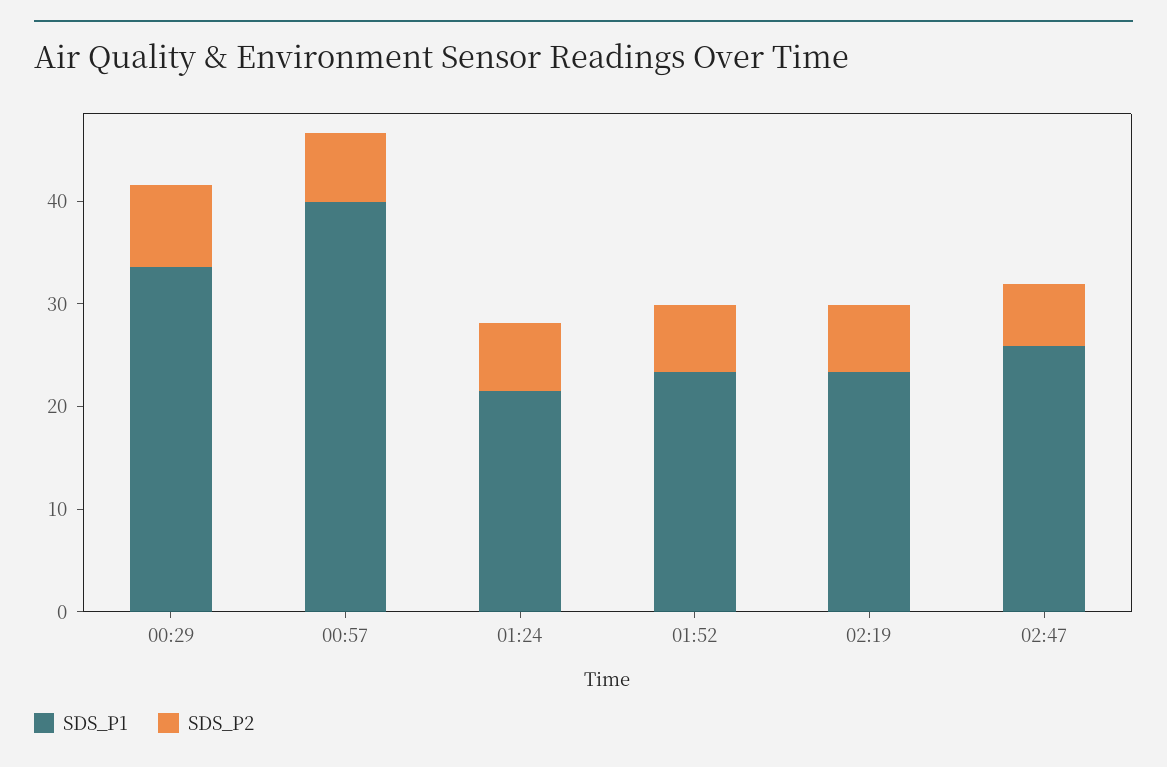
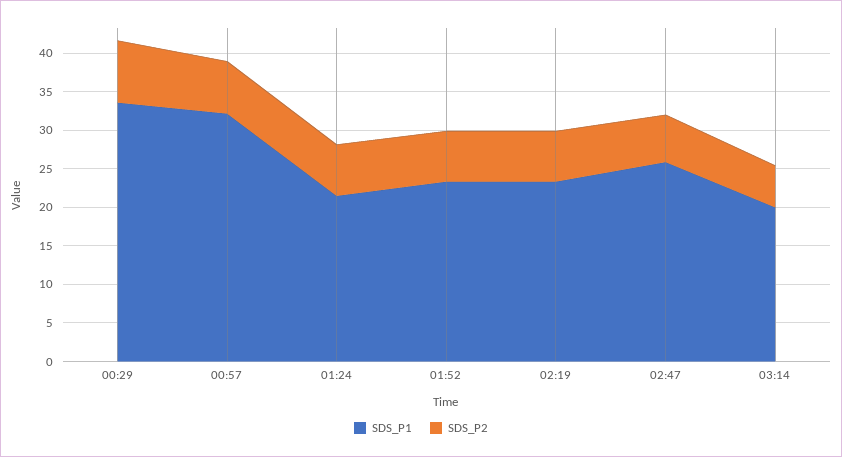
SDS_P1, 00:57: 40 -> 32.5
SDS_P1, 03:14: none -> 20
SDS_P2, 03:14: none -> 5

